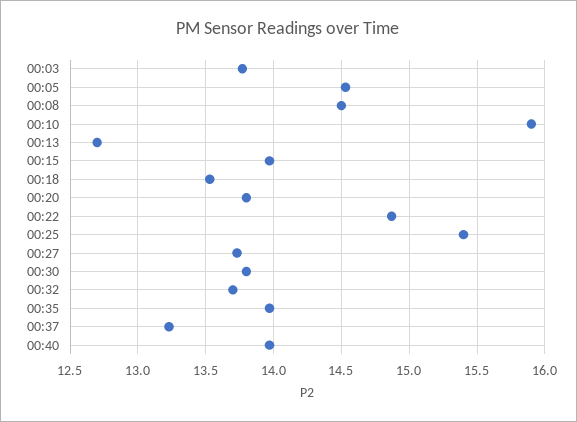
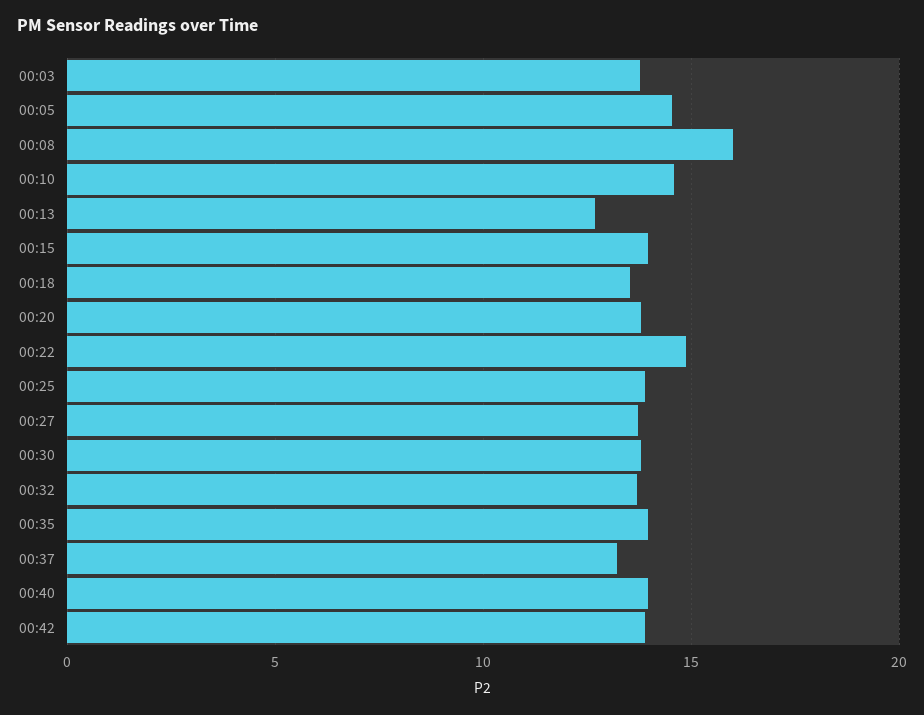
00:08: 14.5 -> 16
00:10: 15.9 -> 14.5
00:25: 15.4 -> 14
00:42: none -> 14

